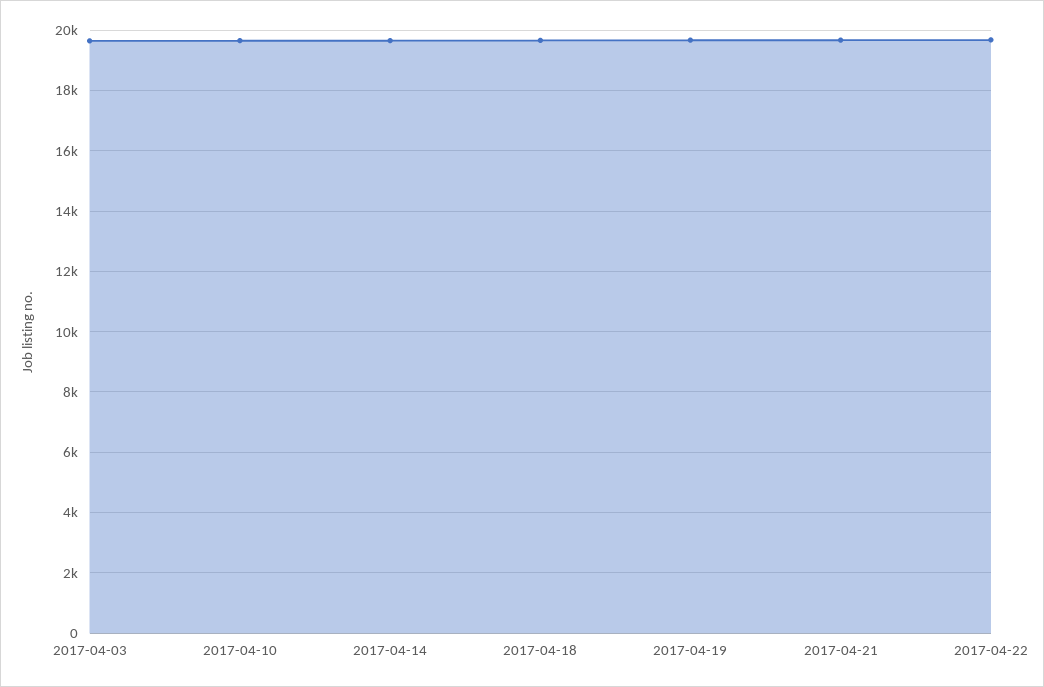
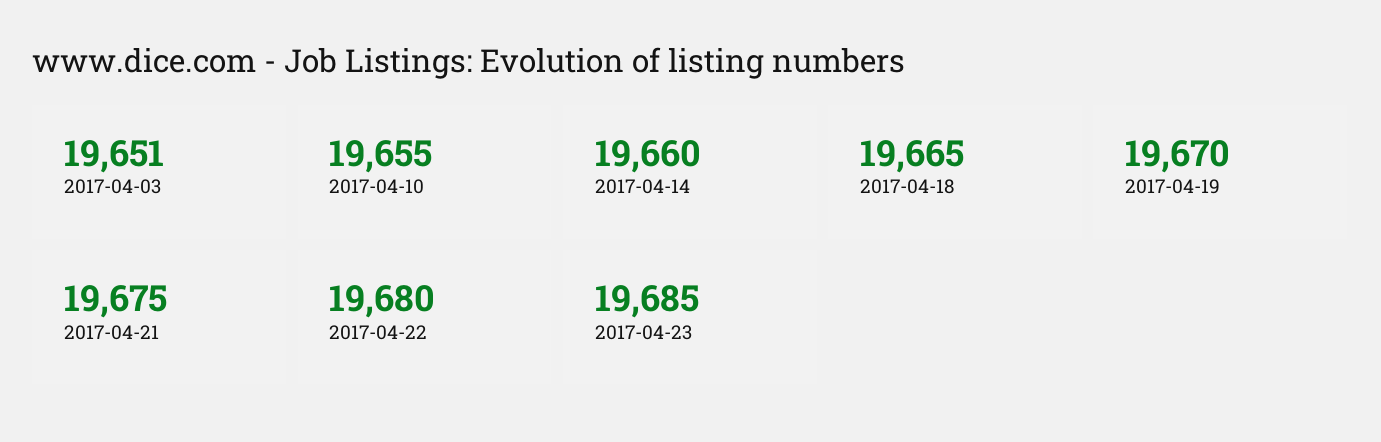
2017-04-23: none -> 19685

